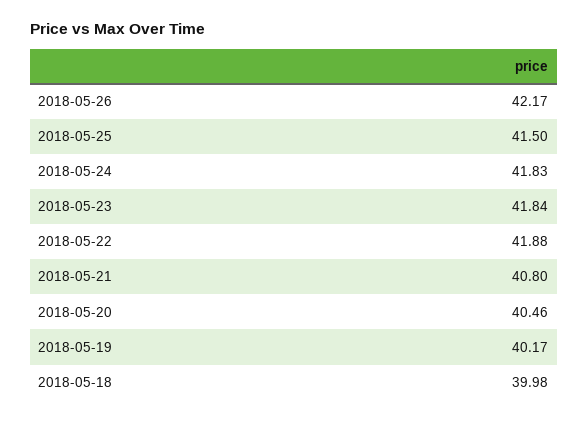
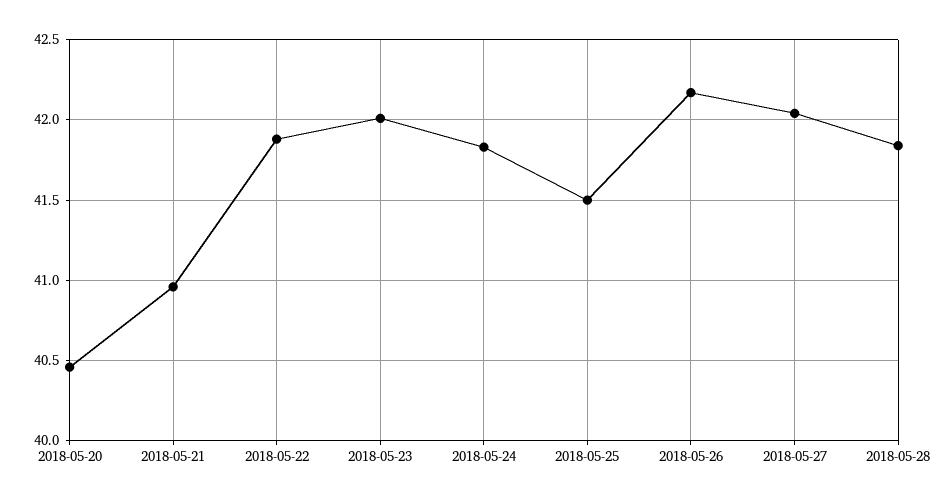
2018-05-23: 41.84 -> 42
2018-05-21: 40.8 -> 40.95
2018-05-19: 40.17 -> none
2018-05-18: 39.98 -> none
2018-05-27: none -> 42.05
2018-05-28: none -> 41.85

